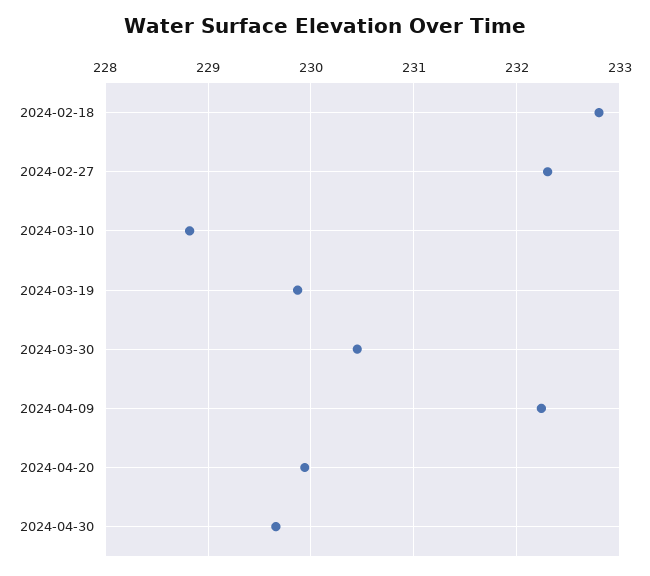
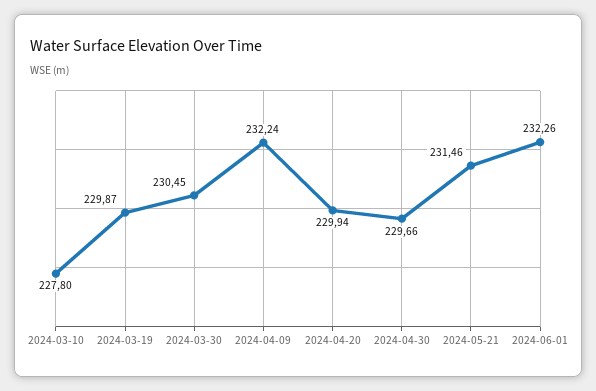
2024-02-18: 232.8 -> none
2024-02-27: 232.3 -> none
2024-03-10: 228.8 -> 227.8
2024-05-21: none -> 231.46
2024-06-01: none -> 232.26

